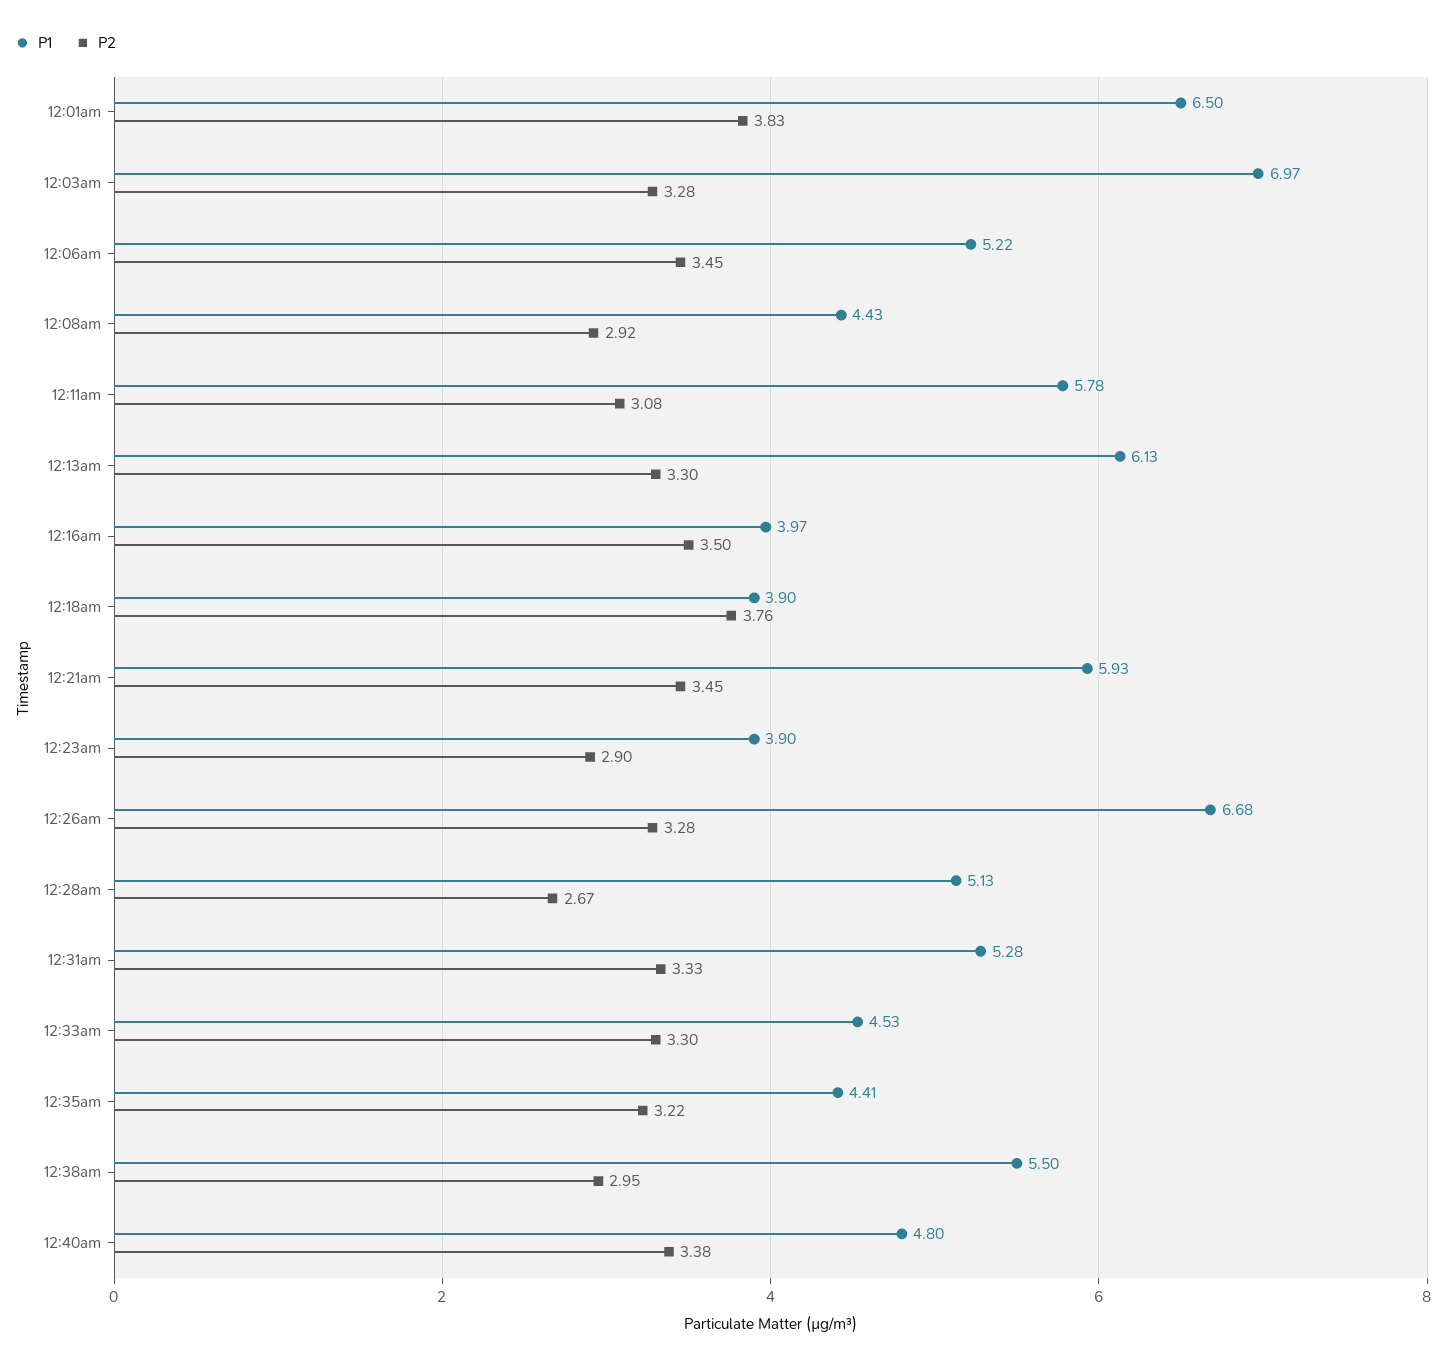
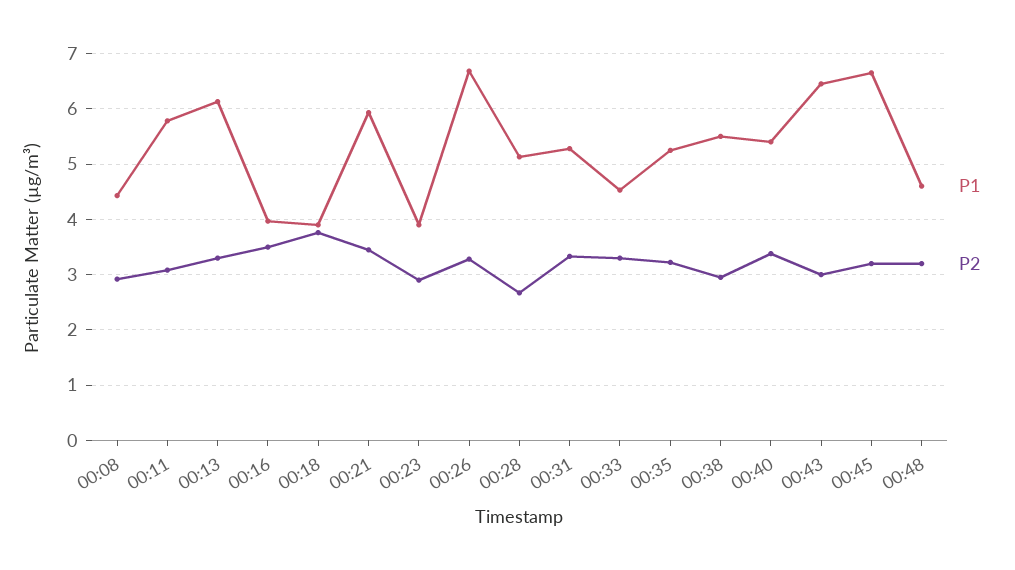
P1, 12:01am: 6.5 -> none
P2, 12:01am: 3.83 -> none
P1, 12:03am: 6.97 -> none
P2, 12:03am: 3.28 -> none
P1, 12:06am: 5.22 -> none
P2, 12:06am: 3.45 -> none
P1, 12:35am: 4.41 -> 5.2
P1, 12:40am: 4.8 -> 5.4
P1, 00:43: none -> 6.4
P2, 00:43: none -> 3
P1, 00:45: none -> 6.6
P2, 00:45: none -> 3.2
P1, 00:48: none -> 4.6
P2, 00:48: none -> 3.2

